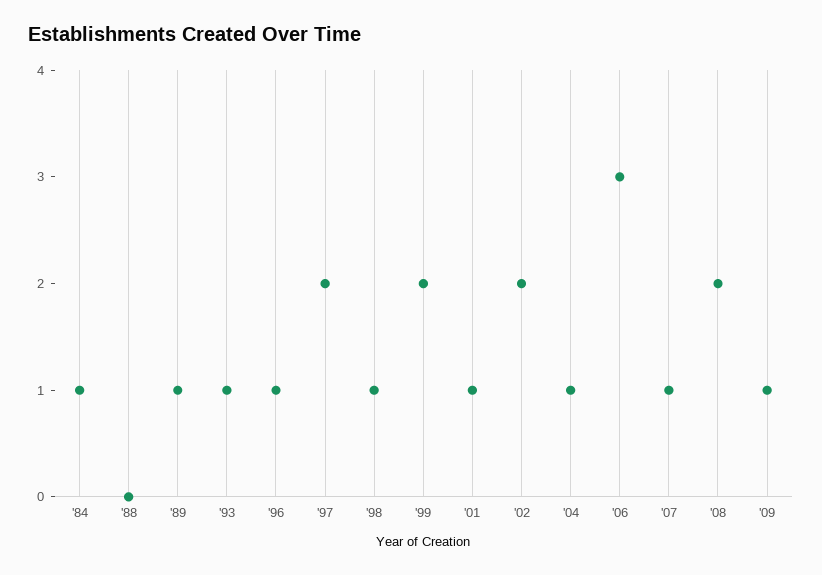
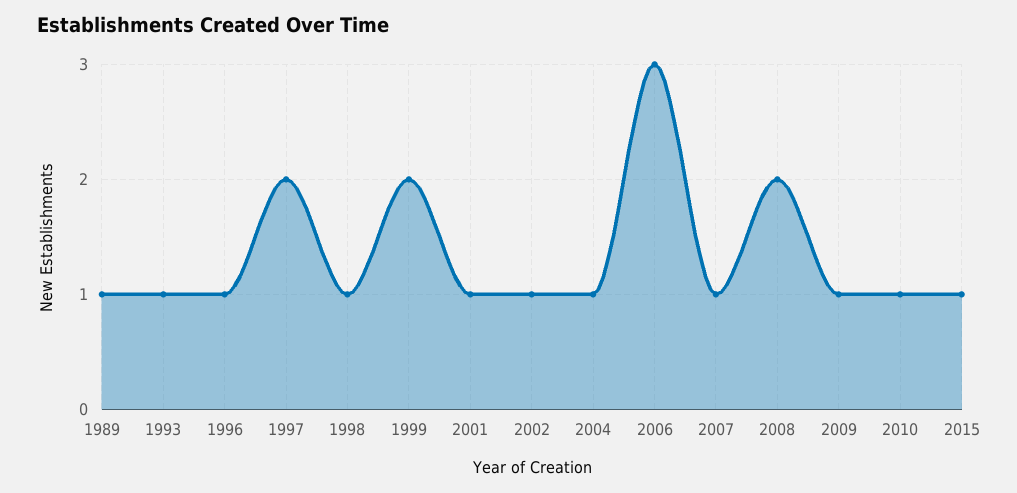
'84: 1 -> none
'88: 0 -> none
'02: 2 -> 1
2010: none -> 1
2015: none -> 1

